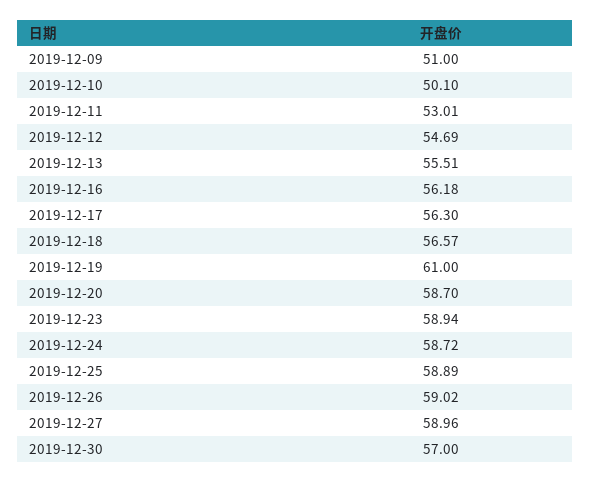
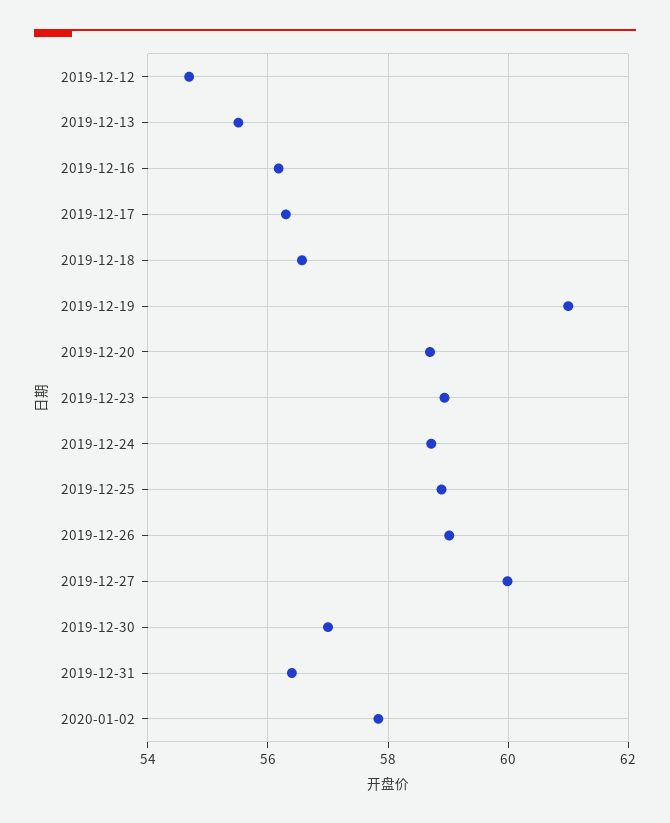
2019-12-09: 51 -> none
2019-12-10: 50.1 -> none
2019-12-11: 53.01 -> none
2019-12-27: 58.96 -> 60
2019-12-31: none -> 56.4
2020-01-02: none -> 57.8

